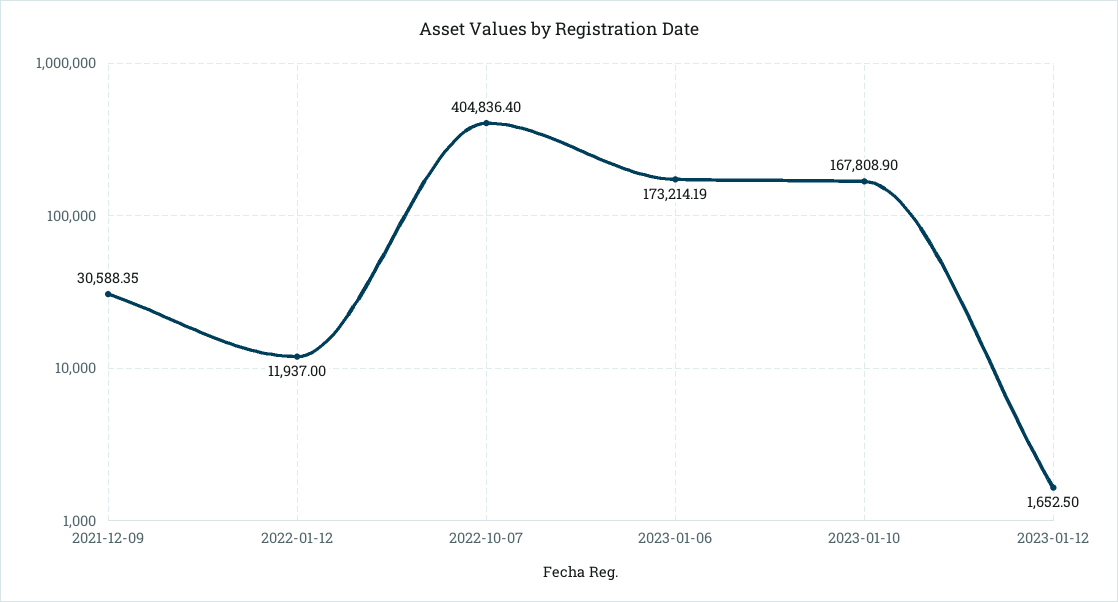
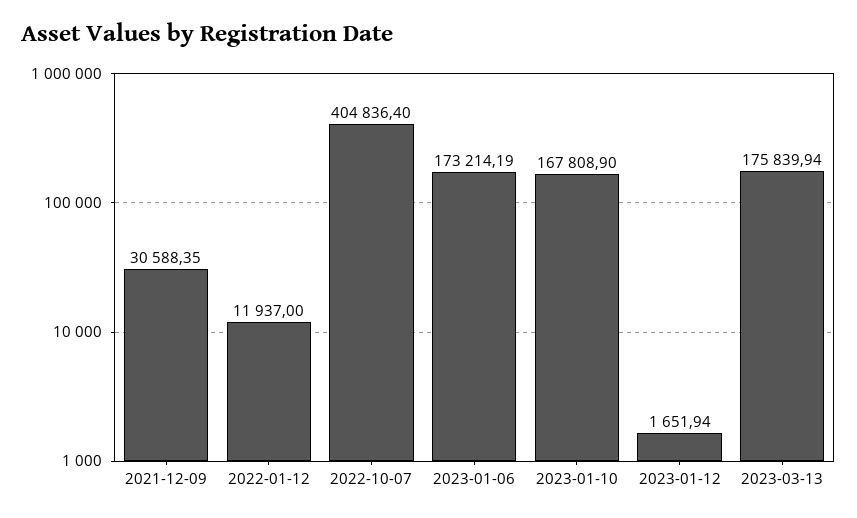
2023-01-12: 1652.5 -> 1651.94
2023-03-13: none -> 175839.94

